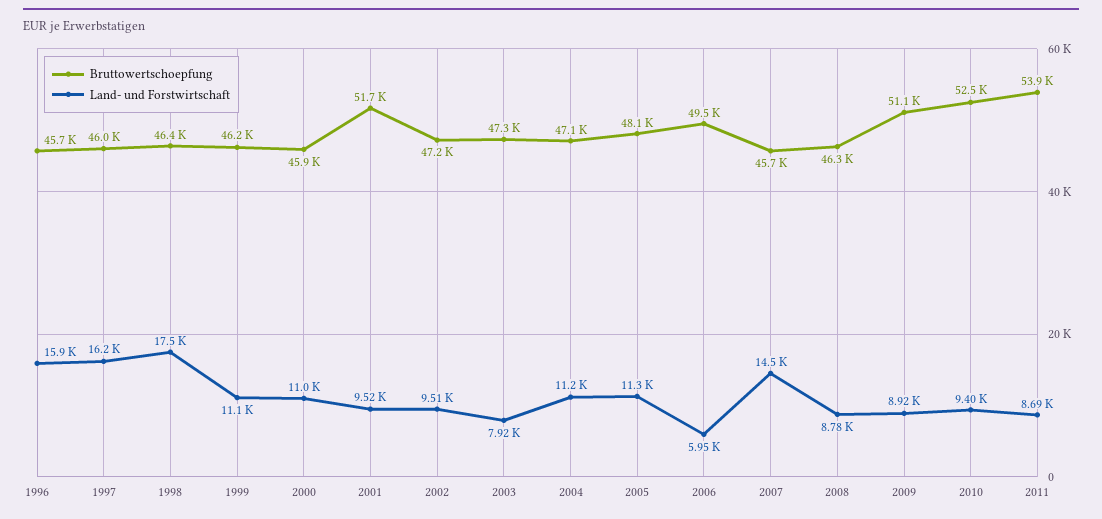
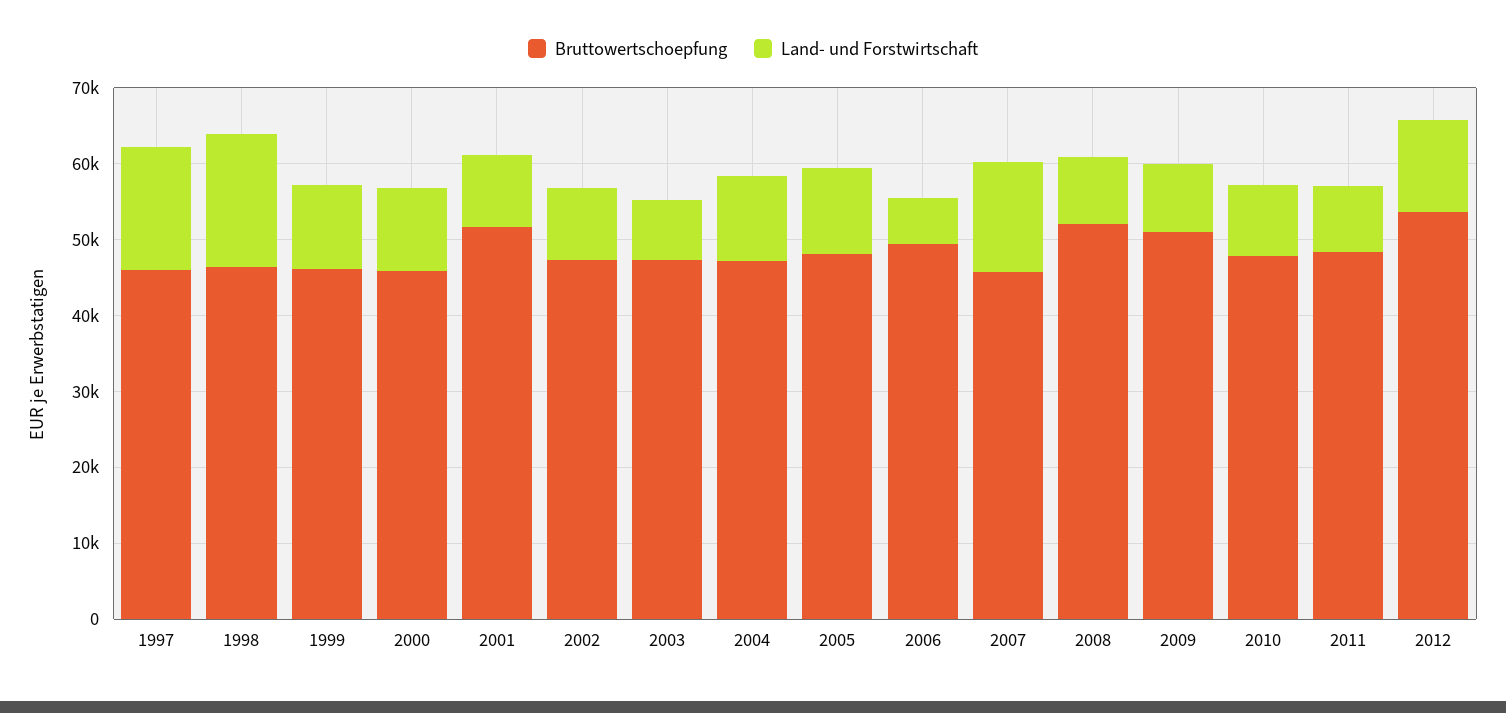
Bruttowertschoepfung, 1996: 45700 -> none
Land- und Forstwirtschaft, 1996: 15900 -> none
Bruttowertschoepfung, 2008: 46300 -> 52000
Bruttowertschoepfung, 2010: 52500 -> 48000
Bruttowertschoepfung, 2011: 53900 -> 48000
Bruttowertschoepfung, 2012: none -> 54000
Land- und Forstwirtschaft, 2012: none -> 12000

